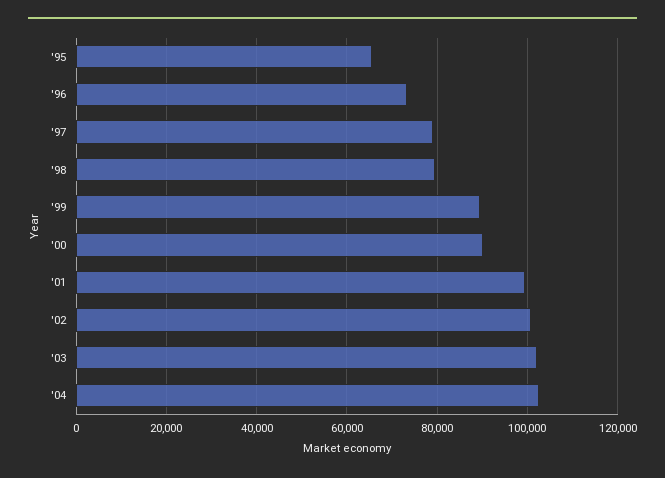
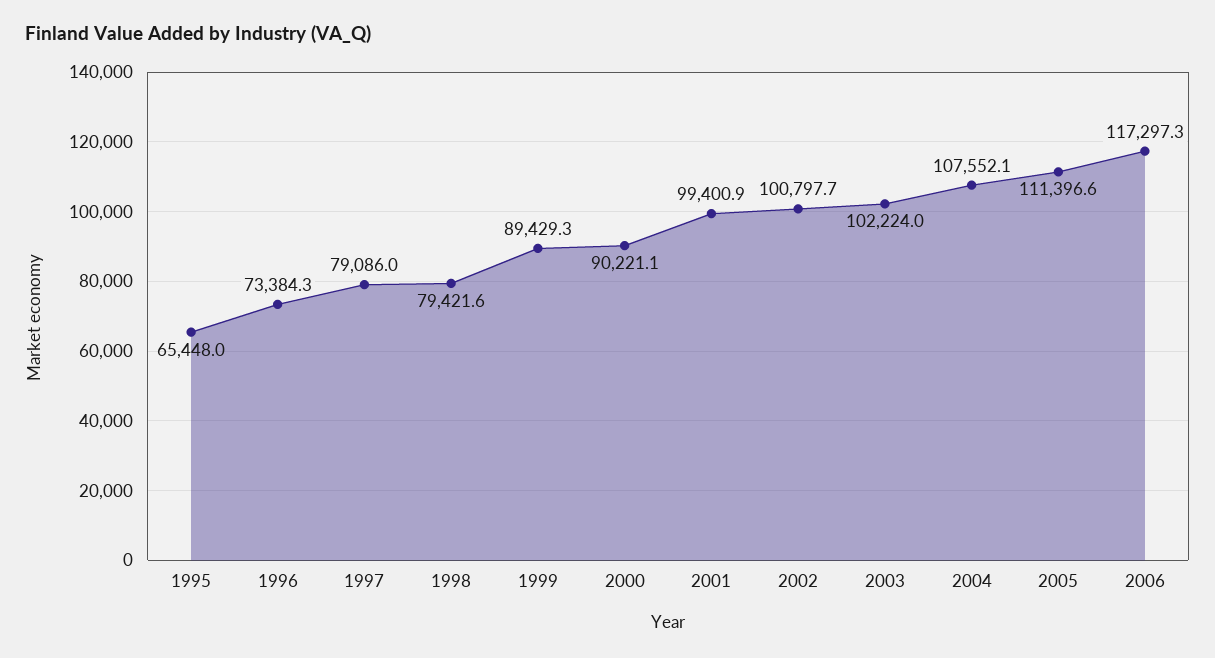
'04: 102000 -> 107552.1
2005: none -> 111396.6
2006: none -> 117297.3

